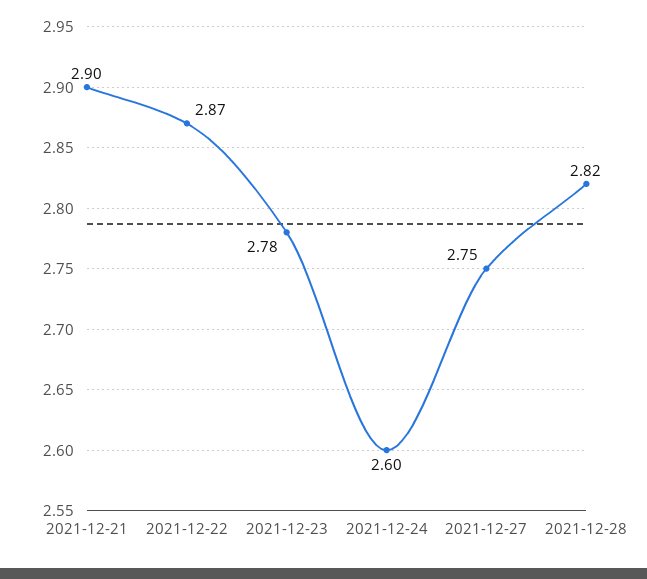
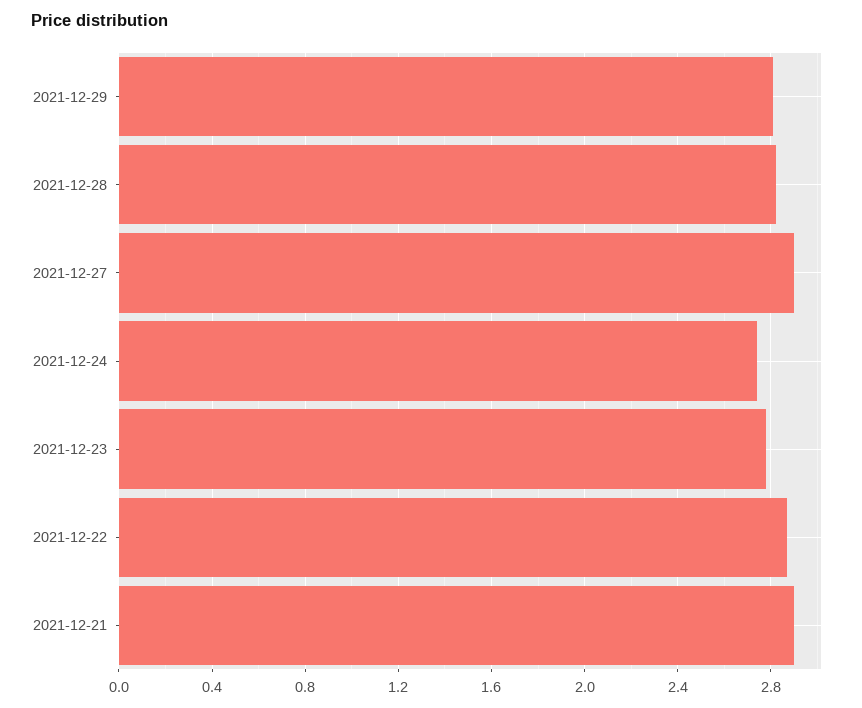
2021-12-24: 2.6 -> 2.75
2021-12-27: 2.75 -> 2.9
2021-12-29: none -> 2.8

